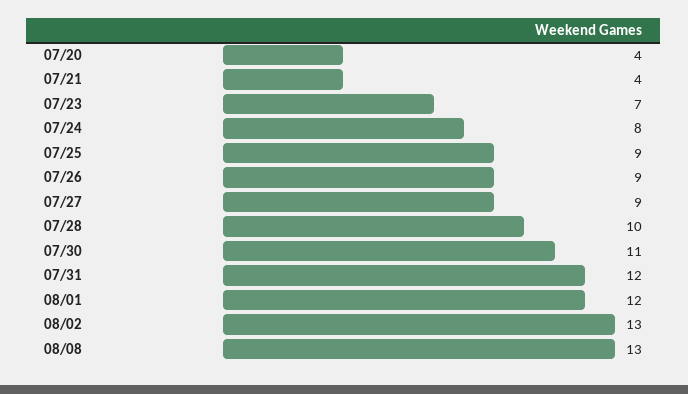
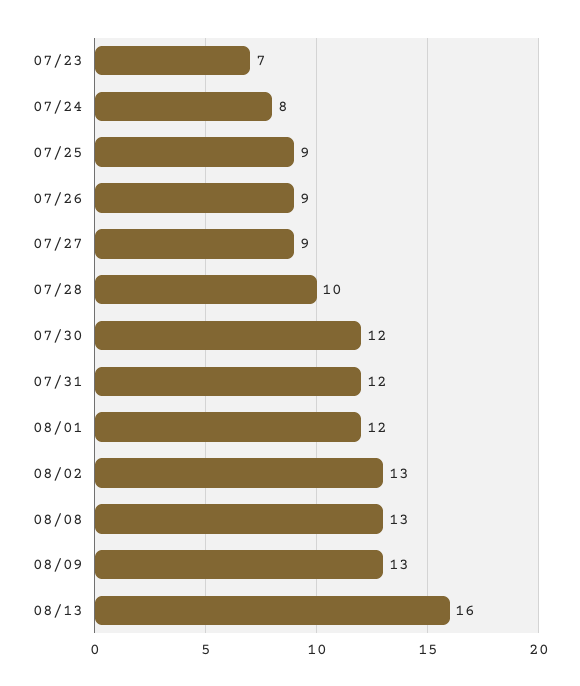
07/20: 4 -> none
07/21: 4 -> none
07/30: 11 -> 12
08/09: none -> 13
08/13: none -> 16

